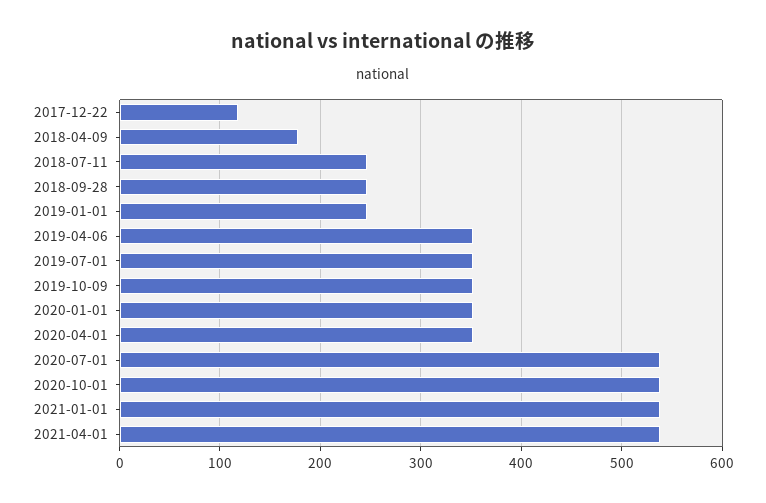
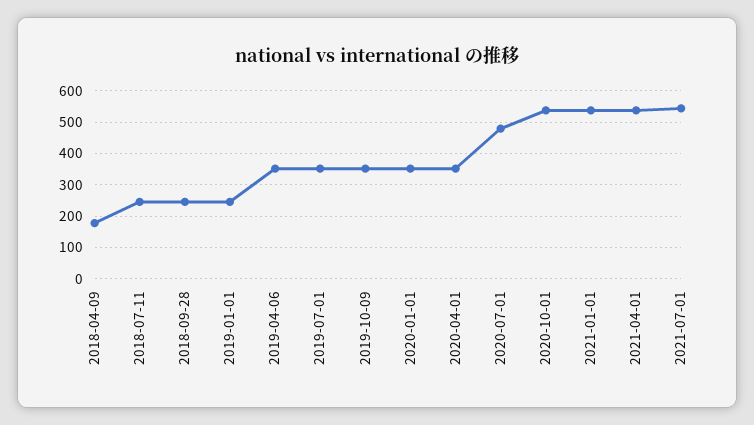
2017-12-22: 120 -> none
2020-07-01: 540 -> 480
2021-07-01: none -> 540

